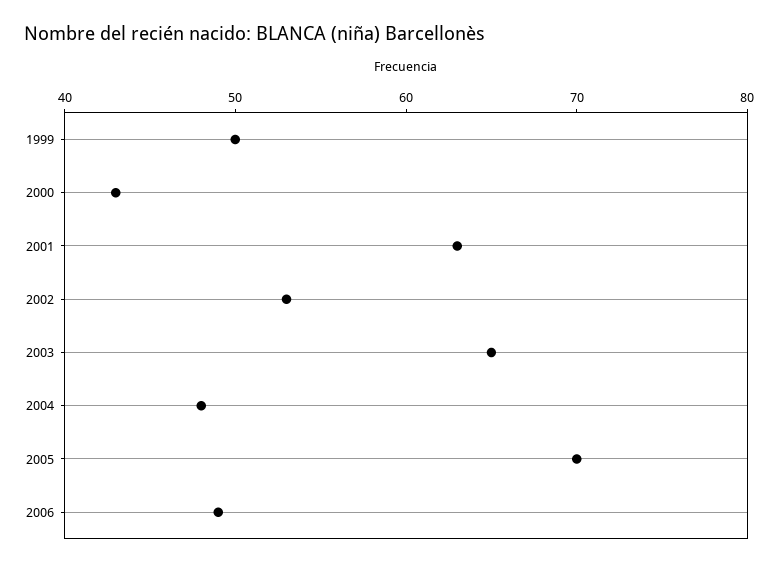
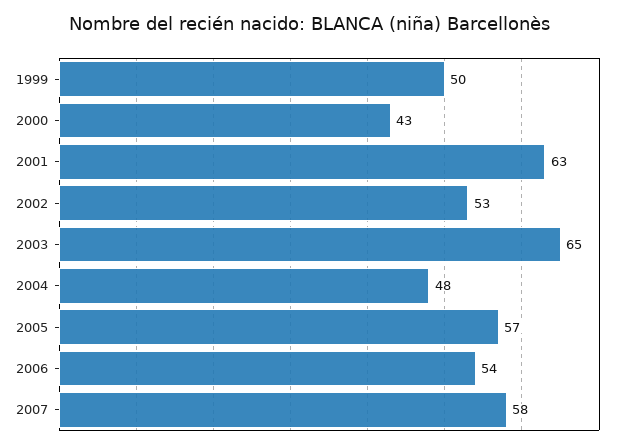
2005: 70 -> 57
2006: 49 -> 54
2007: none -> 58

